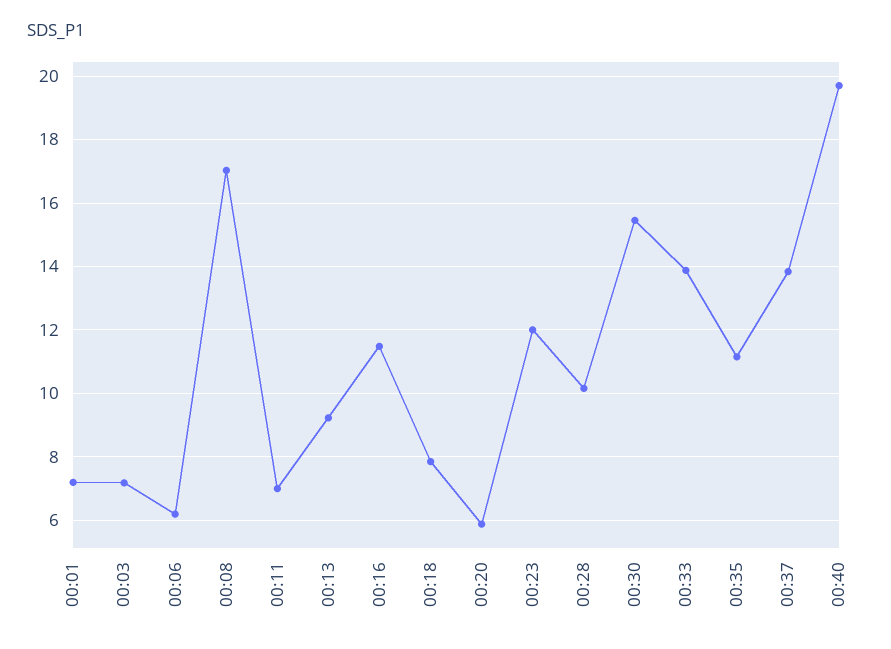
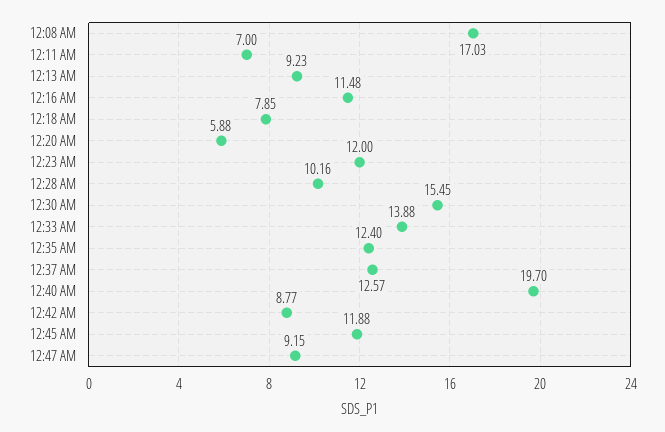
00:01: 7.2 -> none
00:03: 7.2 -> none
00:06: 6.2 -> none
00:35: 11.2 -> 12.4
00:37: 13.8 -> 12.57
12:42 AM: none -> 8.77
12:45 AM: none -> 11.88
12:47 AM: none -> 9.15

